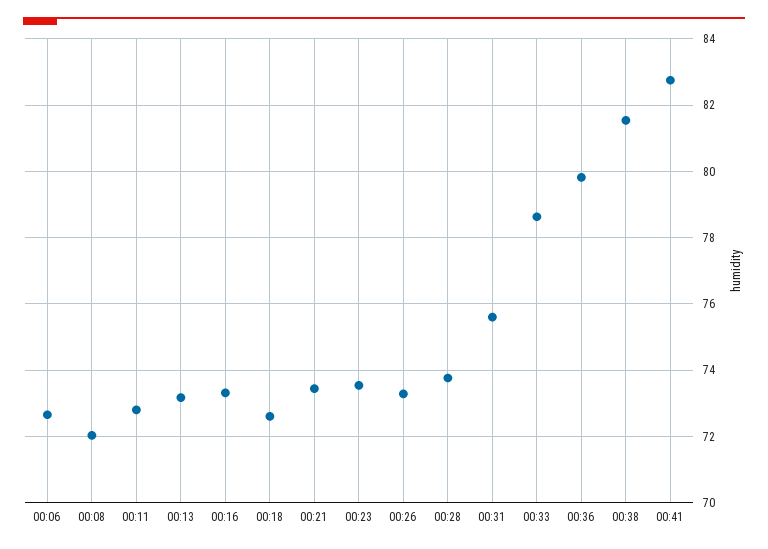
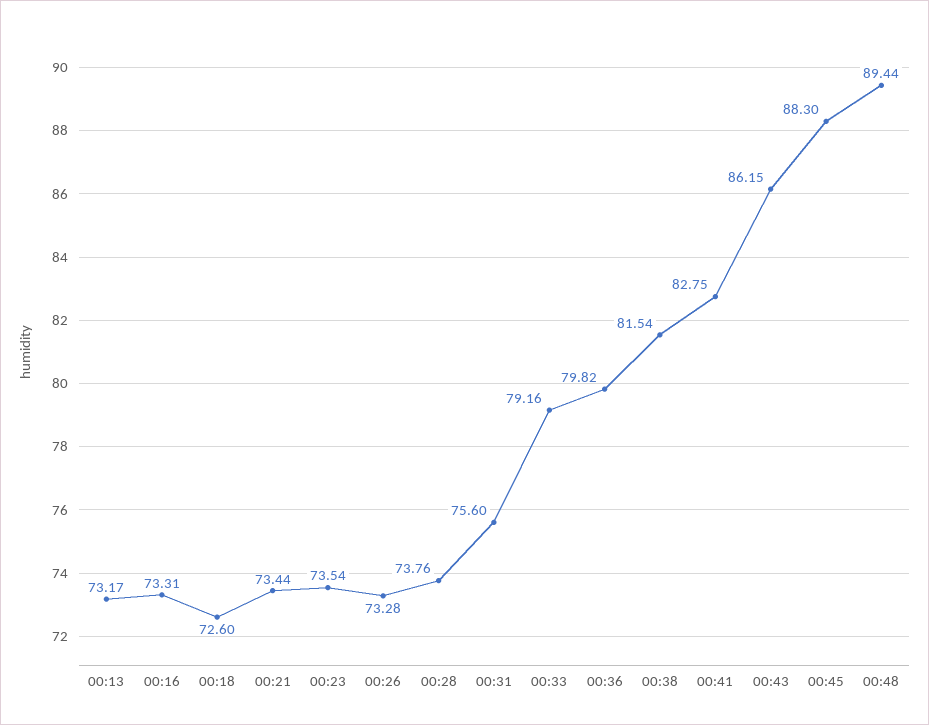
00:06: 72.6 -> none
00:08: 72 -> none
00:11: 72.8 -> none
00:33: 78.6 -> 79.16
00:43: none -> 86.15
00:45: none -> 88.3
00:48: none -> 89.44

